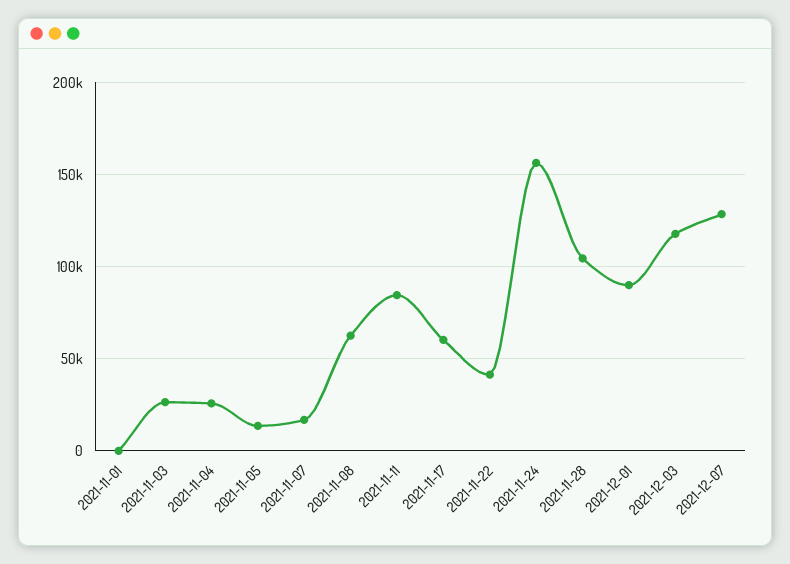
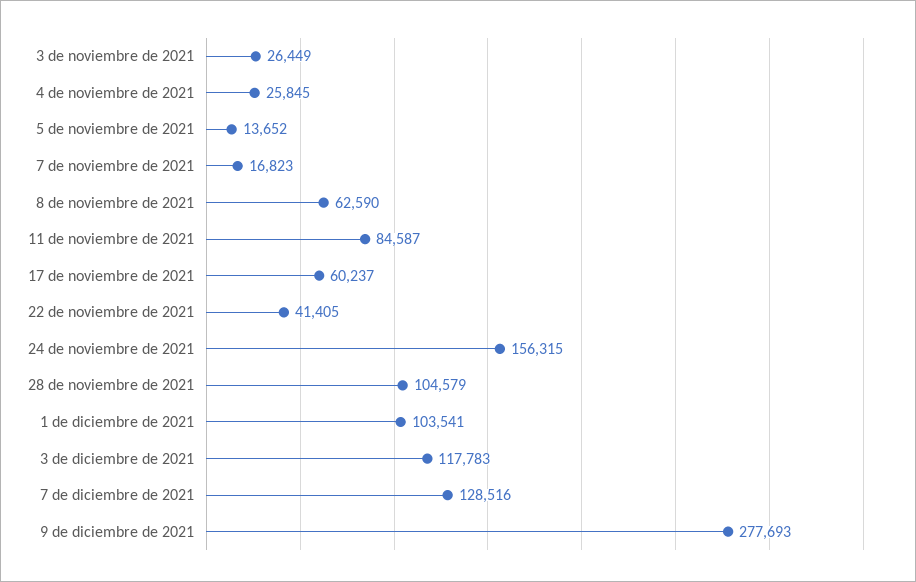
2021-11-01: 0 -> none
2021-12-01: 90000 -> 103541
9 de diciembre de 2021: none -> 277693

